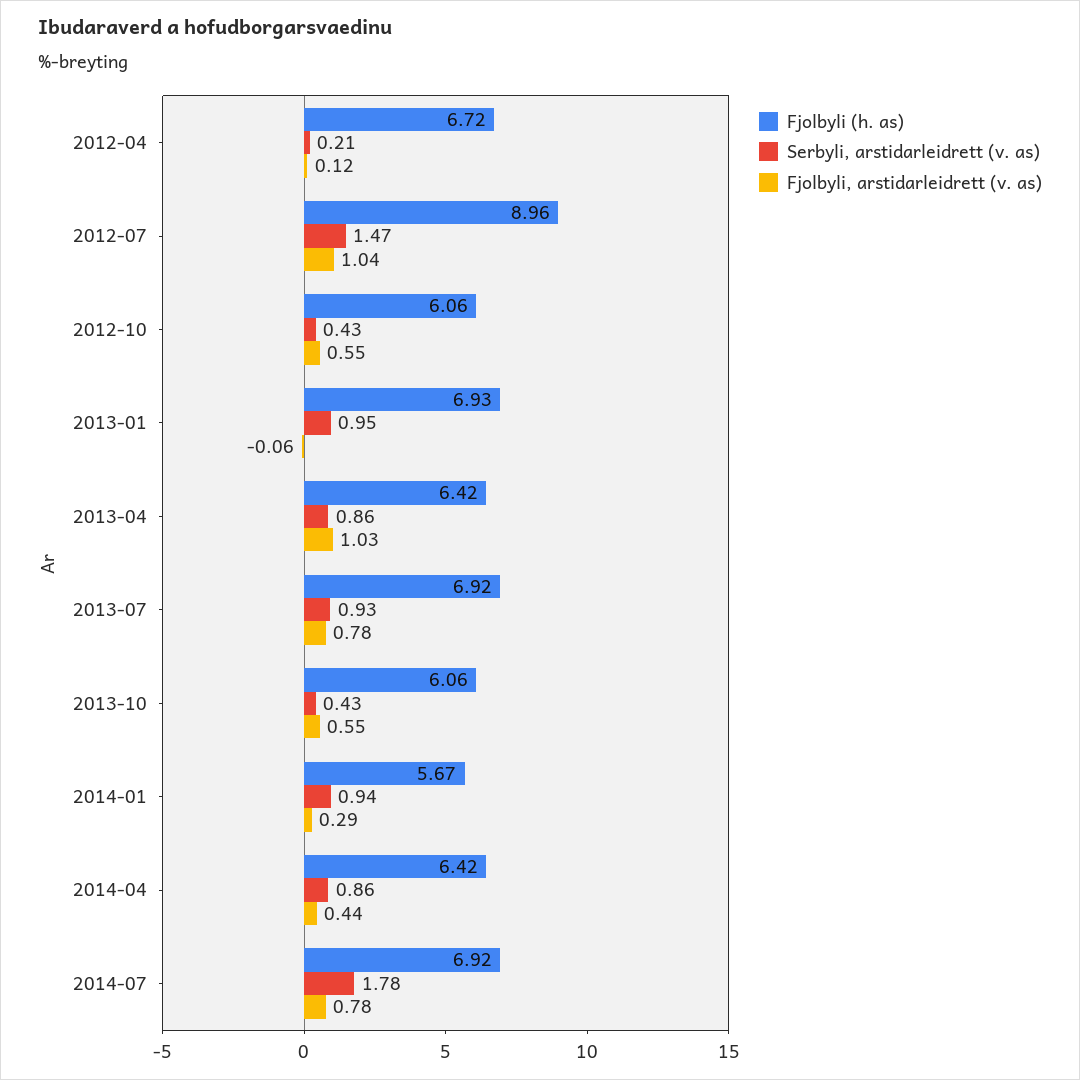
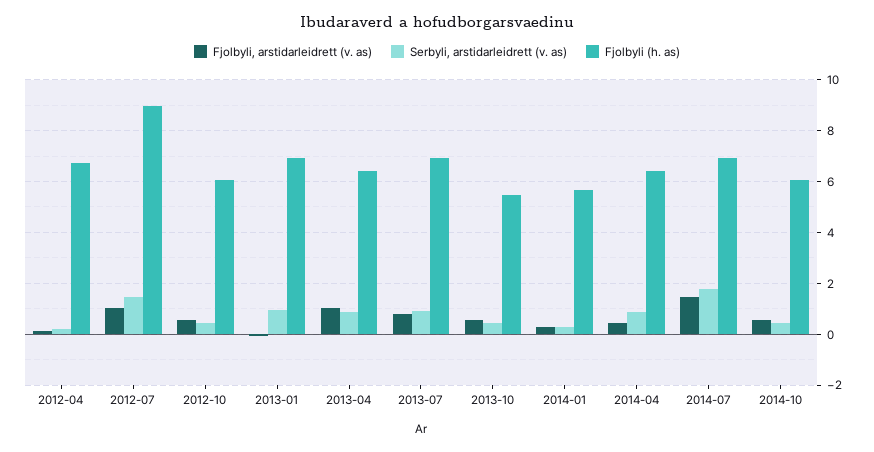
Fjolbyli (h. as), 2013-10: 6.06 -> 5.5
Serbyli, arstidarleidrett (v. as), 2014-01: 0.94 -> 0.25
Fjolbyli, arstidarleidrett (v. as), 2014-07: 0.78 -> 1.5
Fjolbyli, arstidarleidrett (v. as), 2014-10: none -> 0.5
Serbyli, arstidarleidrett (v. as), 2014-10: none -> 0.5
Fjolbyli (h. as), 2014-10: none -> 6

